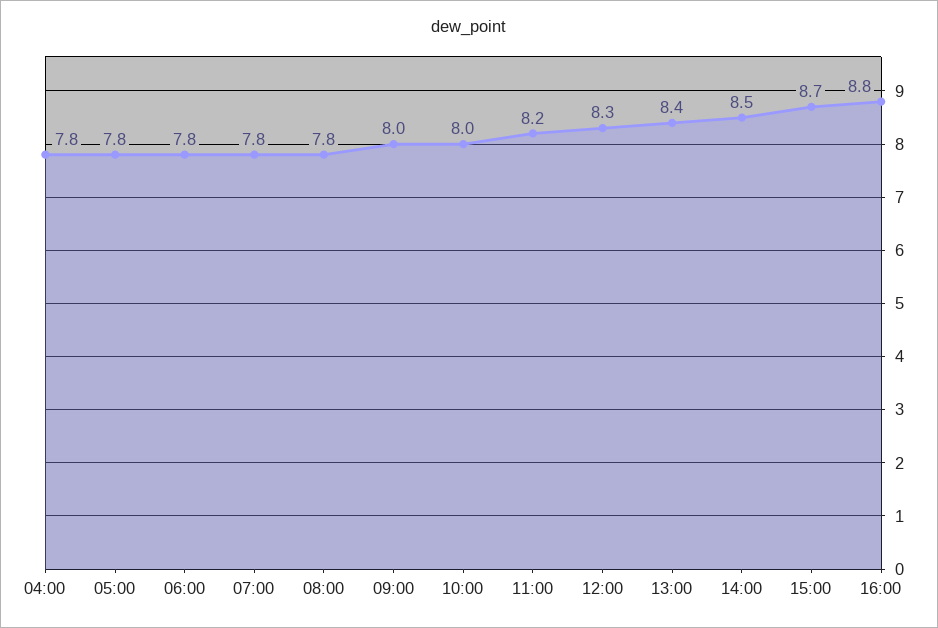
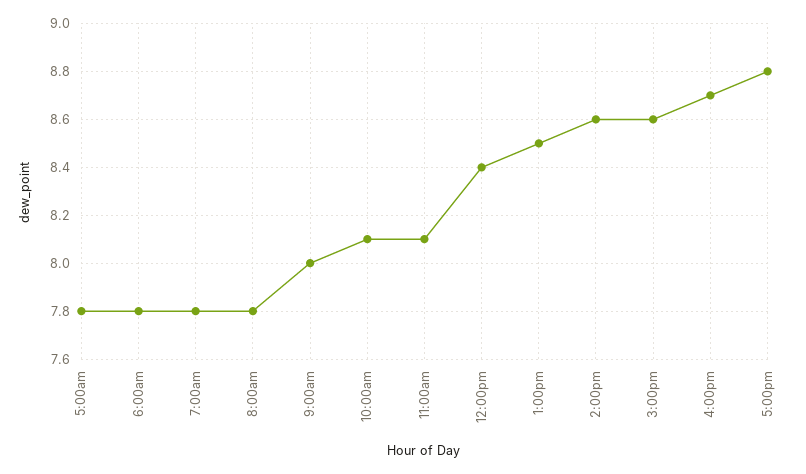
04:00: 7.8 -> none
10:00: 8 -> 8.1
11:00: 8.2 -> 8.1
12:00: 8.3 -> 8.4
13:00: 8.4 -> 8.5
14:00: 8.5 -> 8.6
15:00: 8.7 -> 8.6
16:00: 8.8 -> 8.7
5:00pm: none -> 8.8

